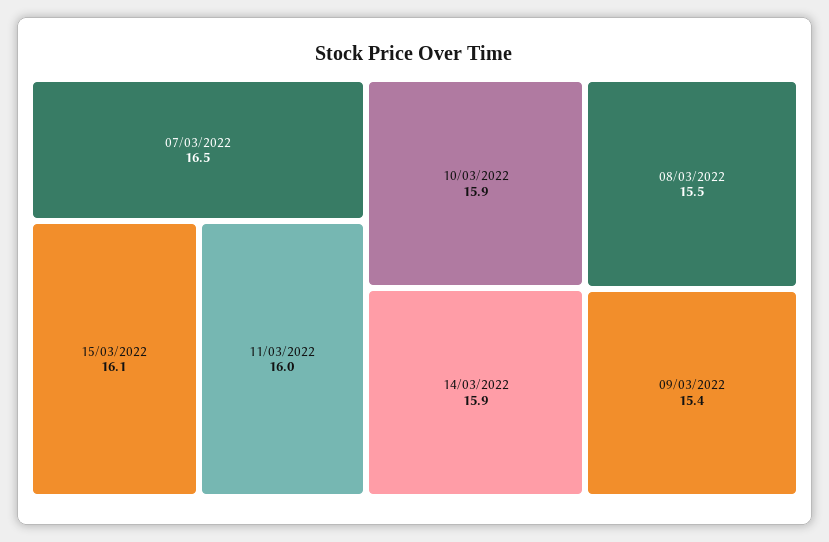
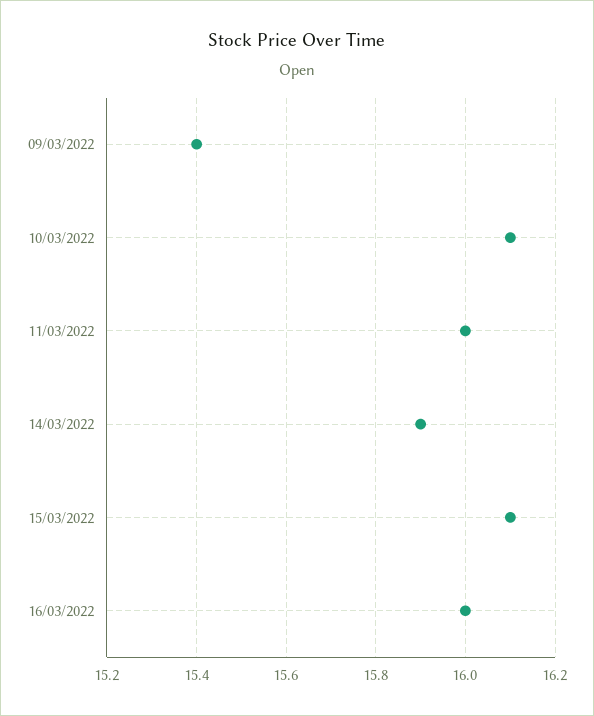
07/03/2022: 16.5 -> none
10/03/2022: 15.9 -> 16.1
08/03/2022: 15.5 -> none
16/03/2022: none -> 16

